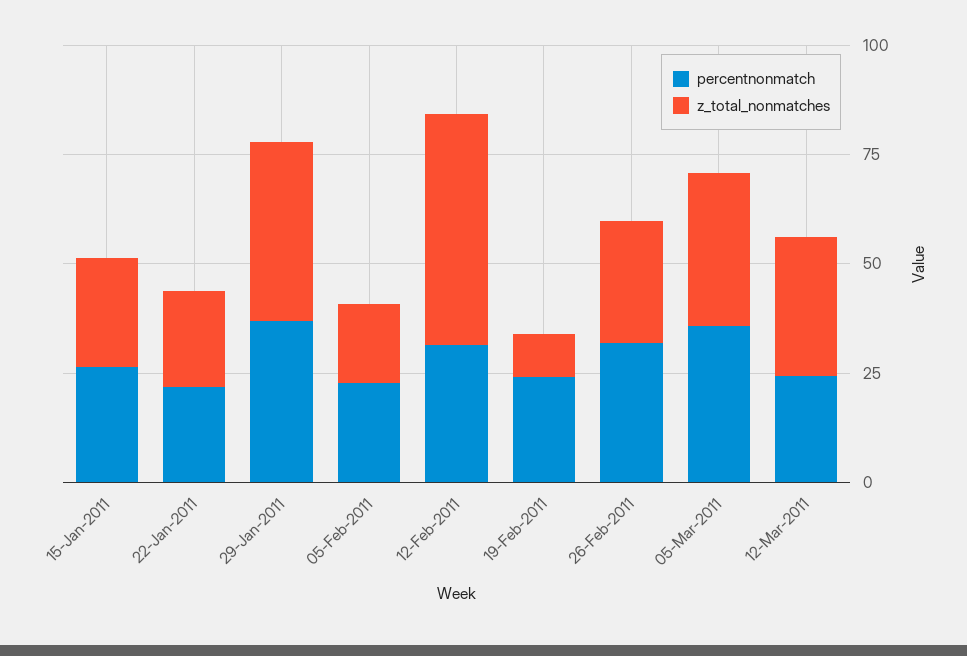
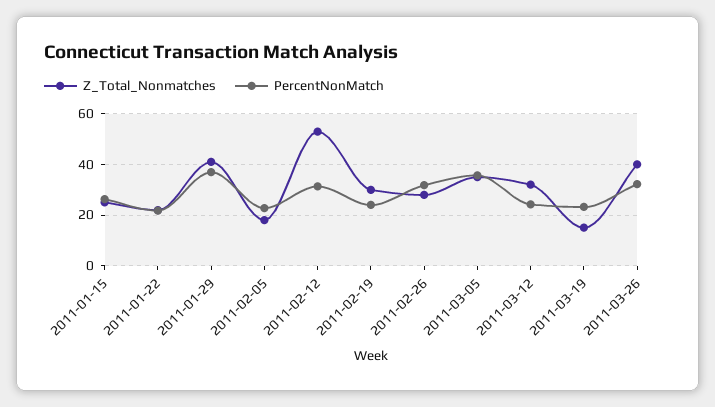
z_total_nonmatches, 19-Feb-2011: 10 -> 30
z_total_nonmatches, 2011-03-19: none -> 15
percentnonmatch, 2011-03-19: none -> 22.5
z_total_nonmatches, 2011-03-26: none -> 40
percentnonmatch, 2011-03-26: none -> 32.5

